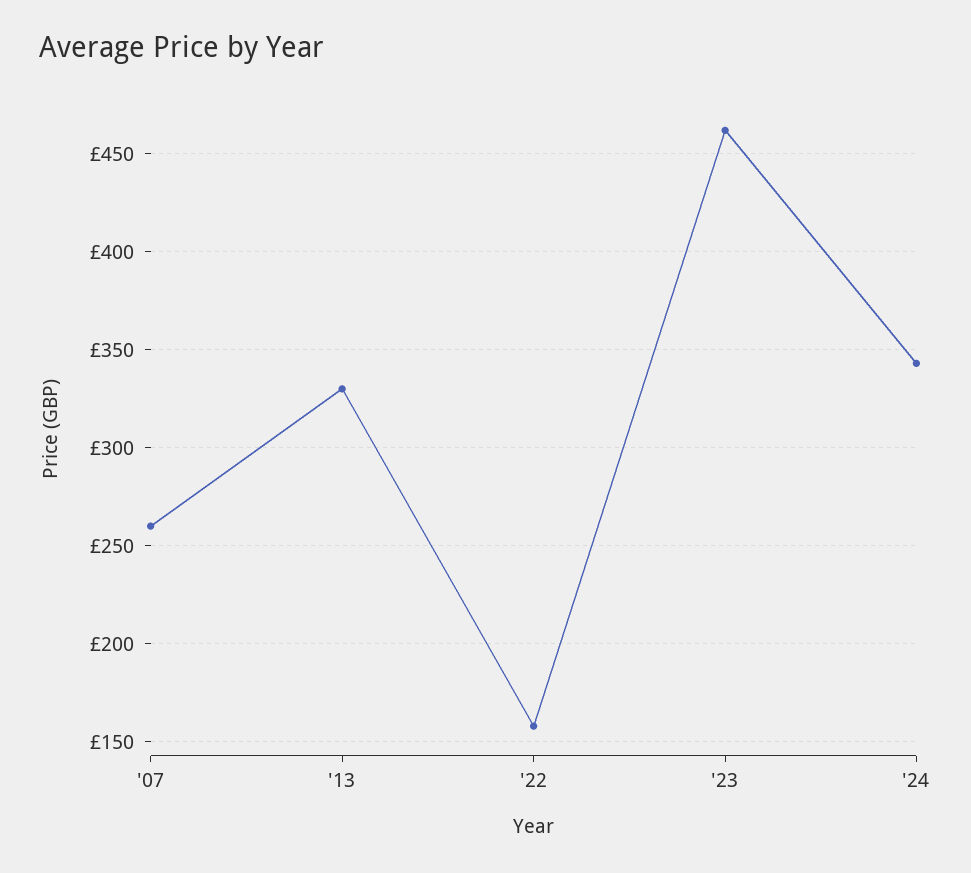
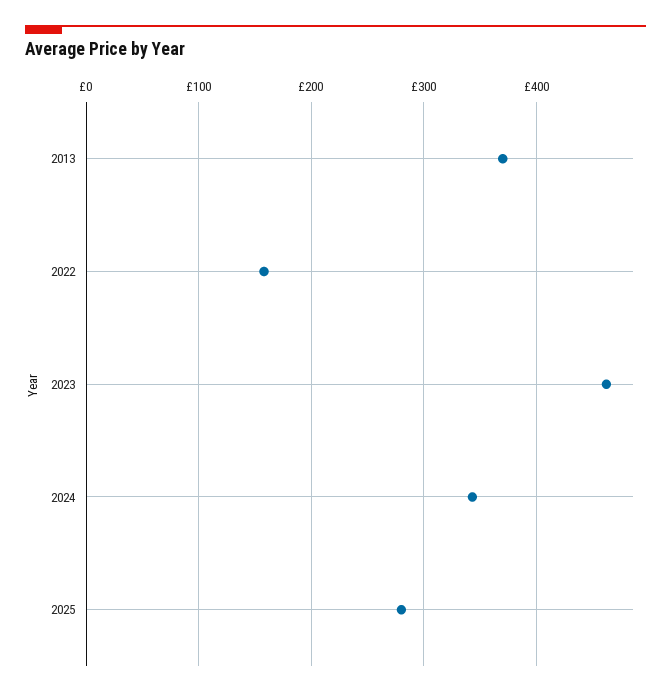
'07: 260 -> none
'13: 330 -> 370
2025: none -> 280

